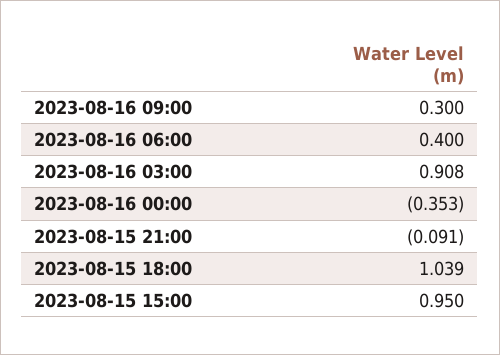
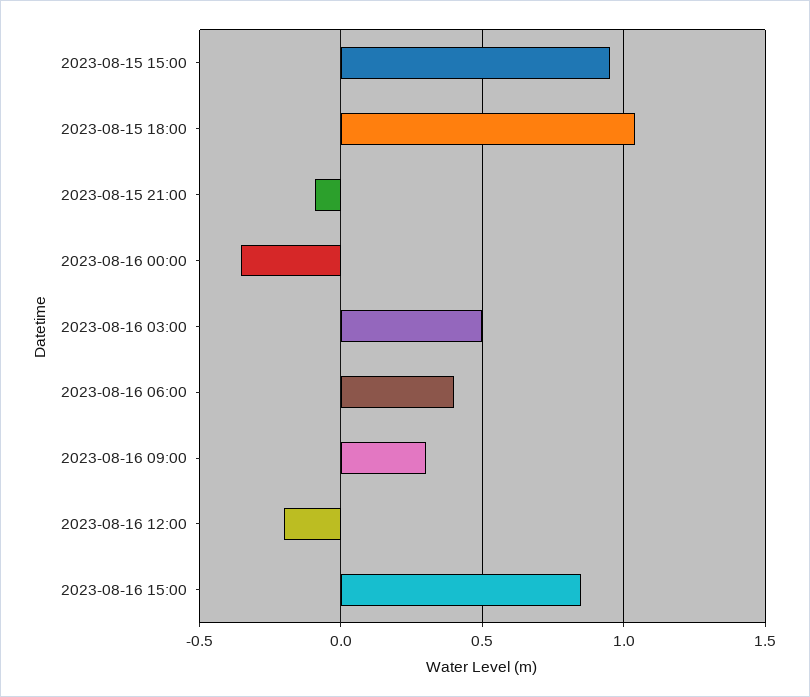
2023-08-16 03:00: 0.908 -> 0.5
2023-08-16 12:00: none -> -0.2
2023-08-16 15:00: none -> 0.85

